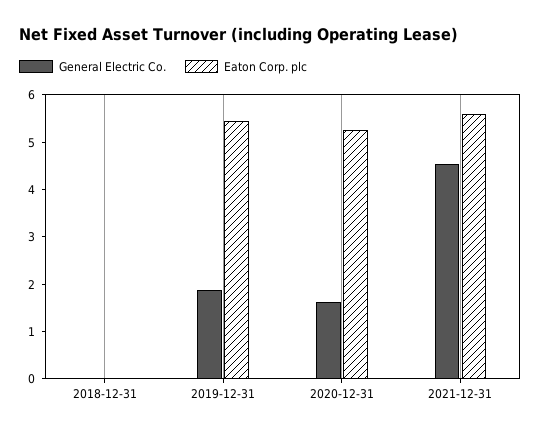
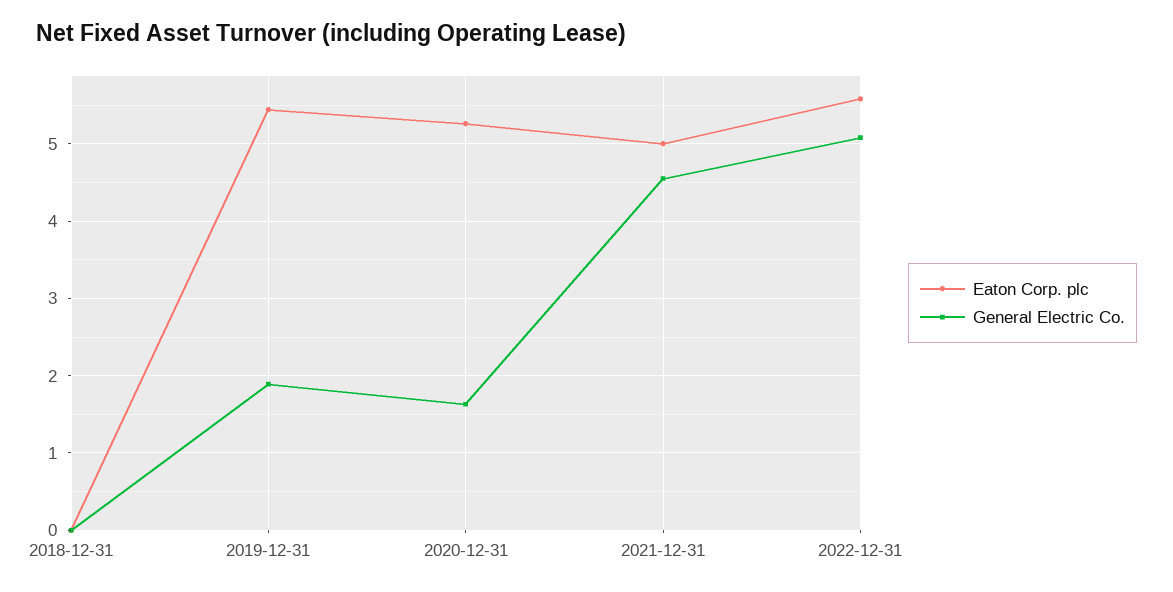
Eaton Corp. plc, 2021-12-31: 5.6 -> 5
Eaton Corp. plc, 2022-12-31: none -> 5.6
General Electric Co., 2022-12-31: none -> 5.1

